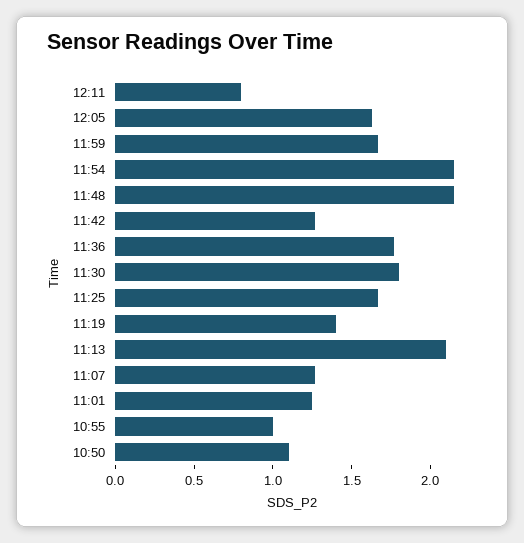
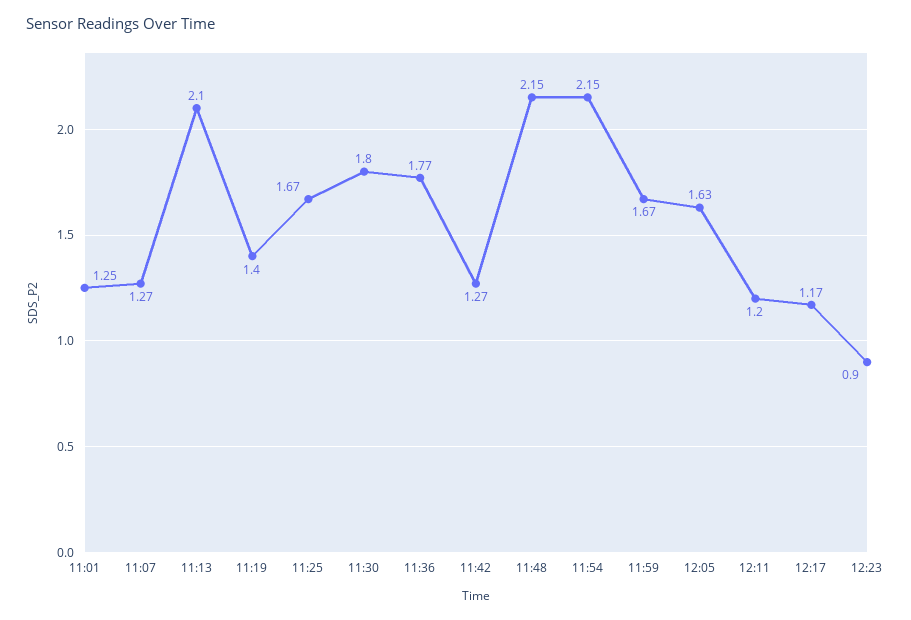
12:11: 0.8 -> 1.2
10:55: 1 -> none
10:50: 1.1 -> none
12:17: none -> 1.17
12:23: none -> 0.9

